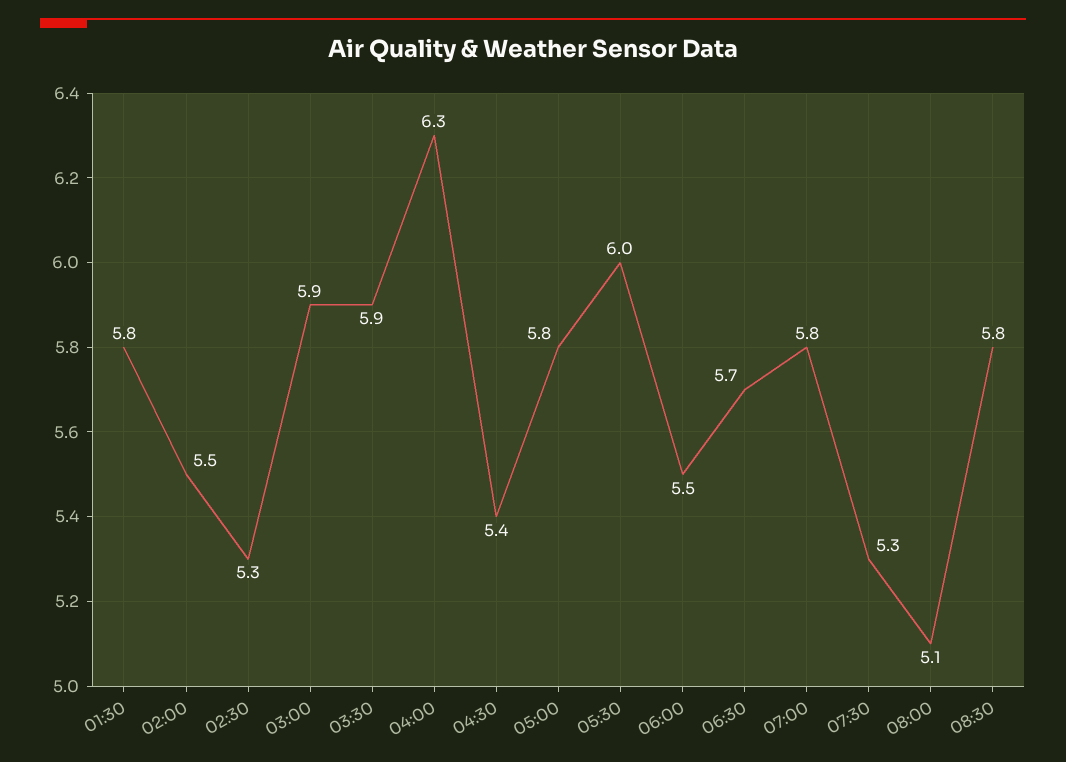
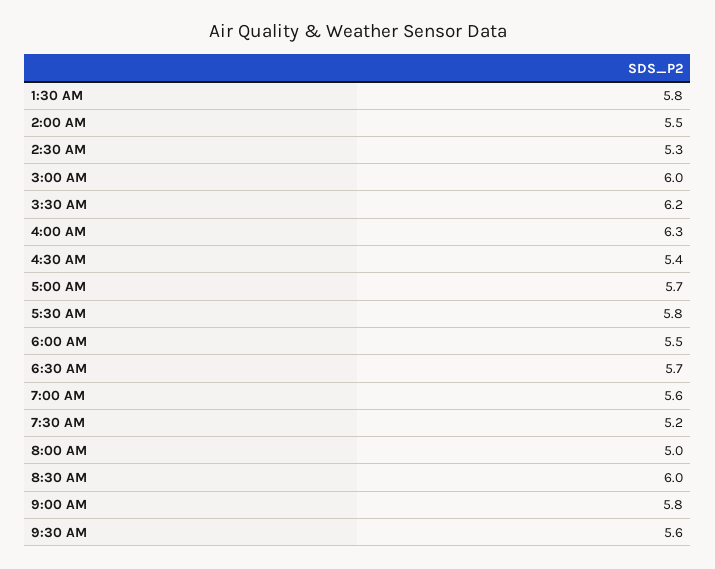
03:00: 5.9 -> 6
03:30: 5.9 -> 6.2
05:00: 5.8 -> 5.7
05:30: 6 -> 5.8
07:00: 5.8 -> 5.6
07:30: 5.3 -> 5.2
08:00: 5.1 -> 5
08:30: 5.8 -> 6
9:00 AM: none -> 5.8
9:30 AM: none -> 5.6

